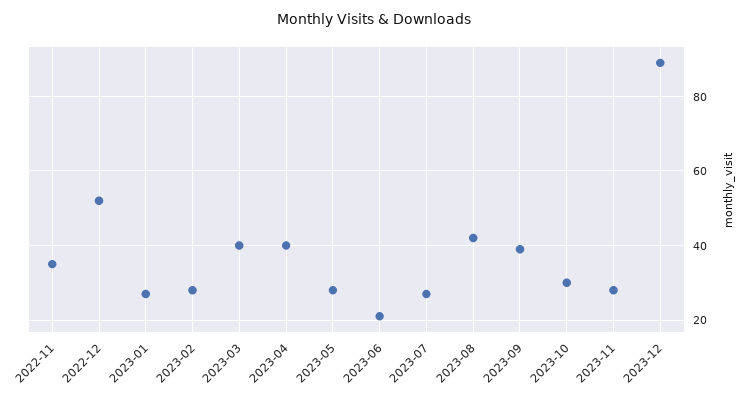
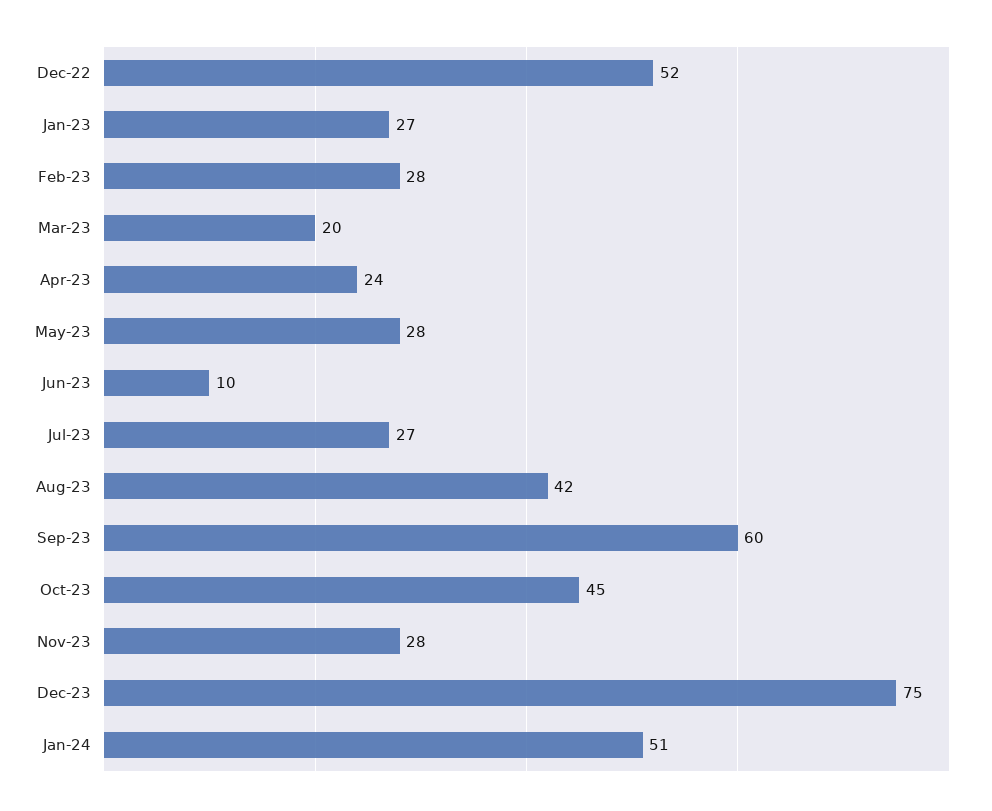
2022-11: 35 -> none
2023-03: 40 -> 20
2023-04: 40 -> 24
2023-06: 20 -> 10
2023-09: 40 -> 60
2023-10: 30 -> 45
2023-12: 90 -> 75
Jan-24: none -> 51

